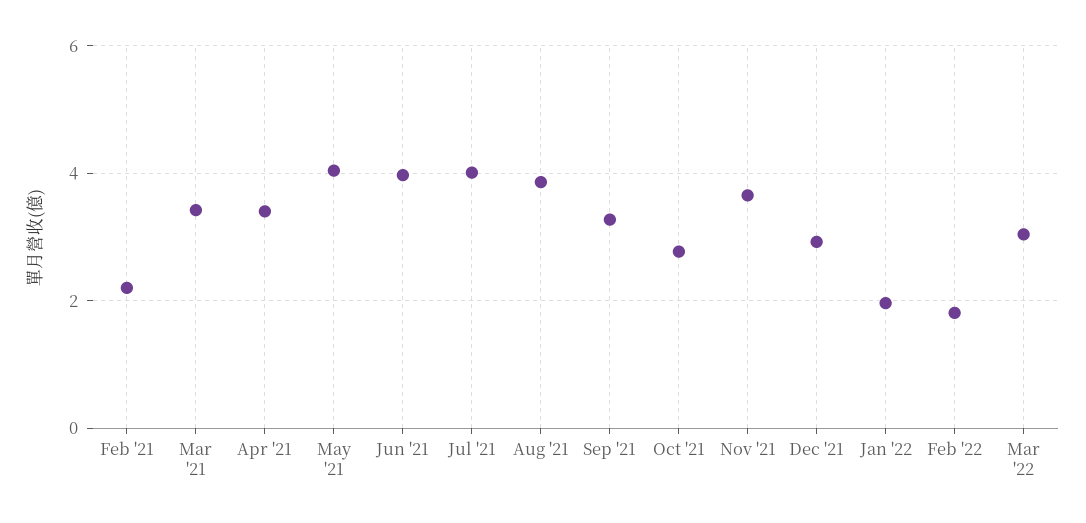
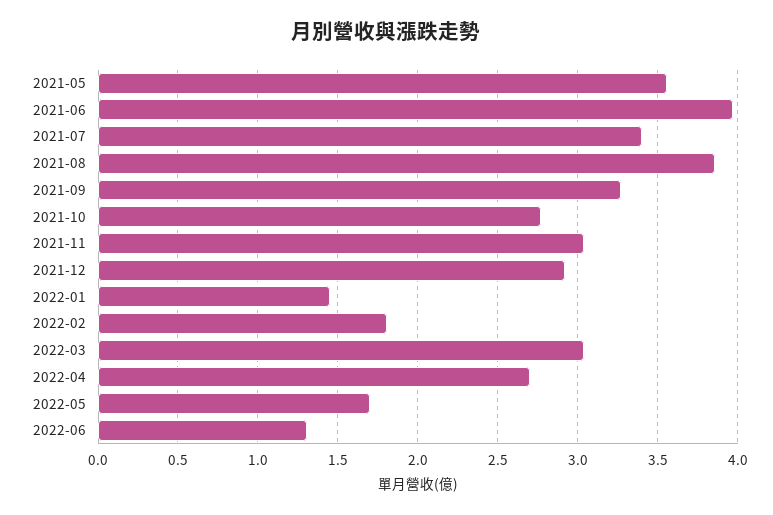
Feb '21: 2.2 -> none
Mar '21: 3.4 -> none
Apr '21: 3.4 -> none
May '21: 4 -> 3.55
Jul '21: 4 -> 3.4
Nov '21: 3.6 -> 3.05
Jan '22: 2 -> 1.45
2022-04: none -> 2.7
2022-05: none -> 1.7
2022-06: none -> 1.3

